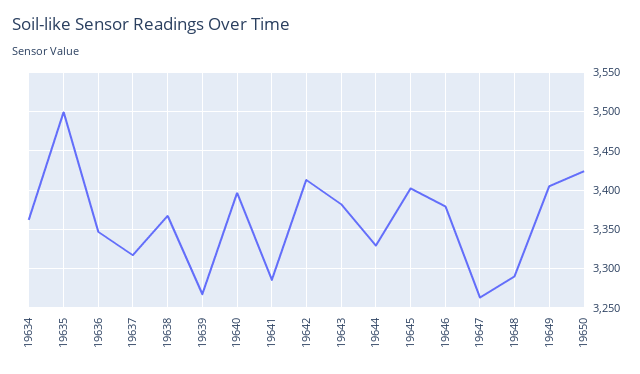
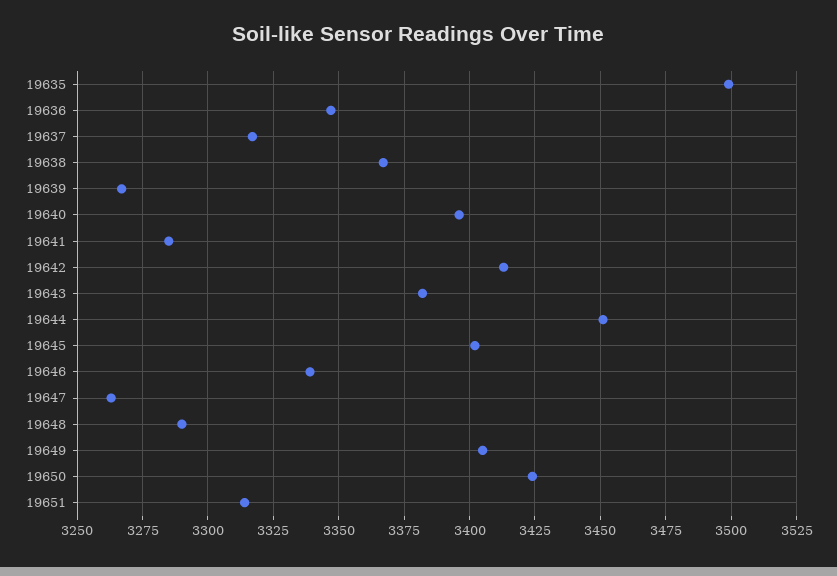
19634: 3360 -> none
19644: 3330 -> 3450
19646: 3380 -> 3340
19651: none -> 3315

